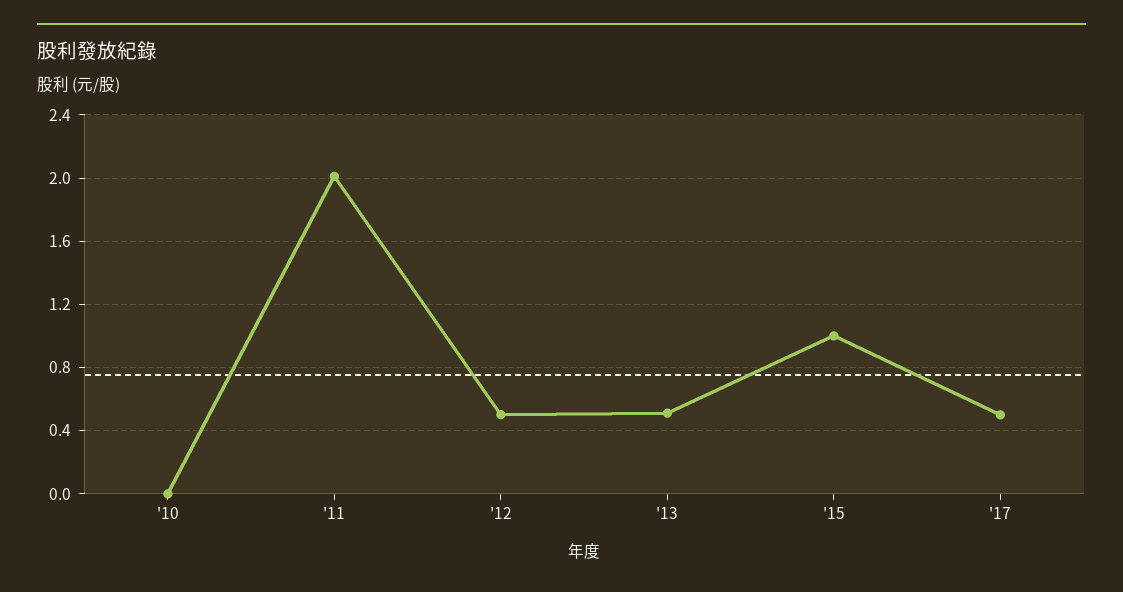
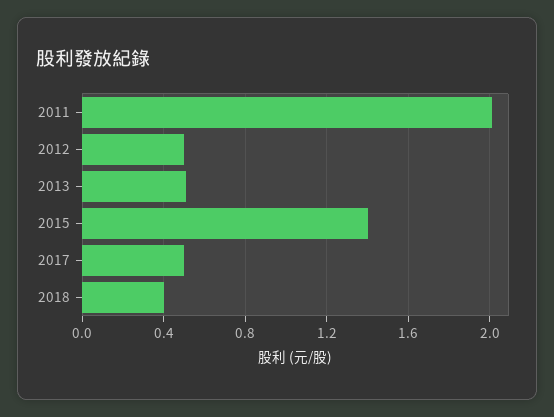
'10: 0 -> none
'15: 1 -> 1.4
2018: none -> 0.4

